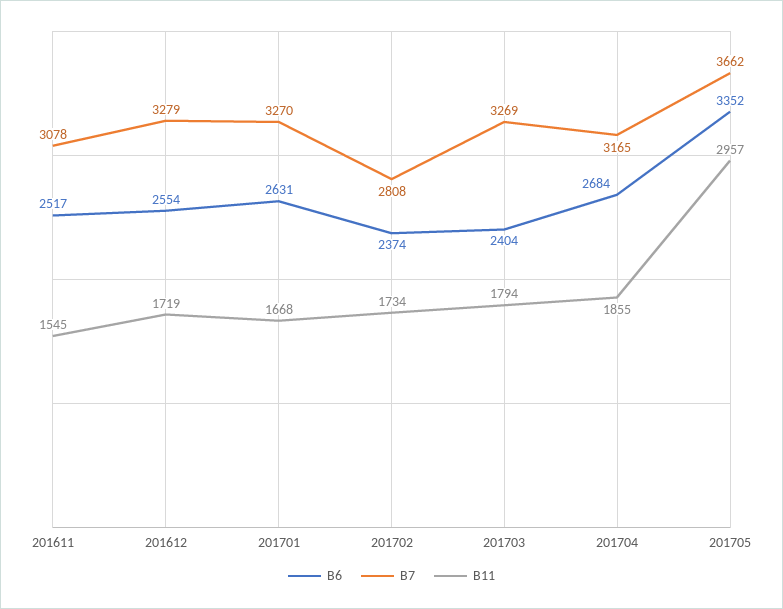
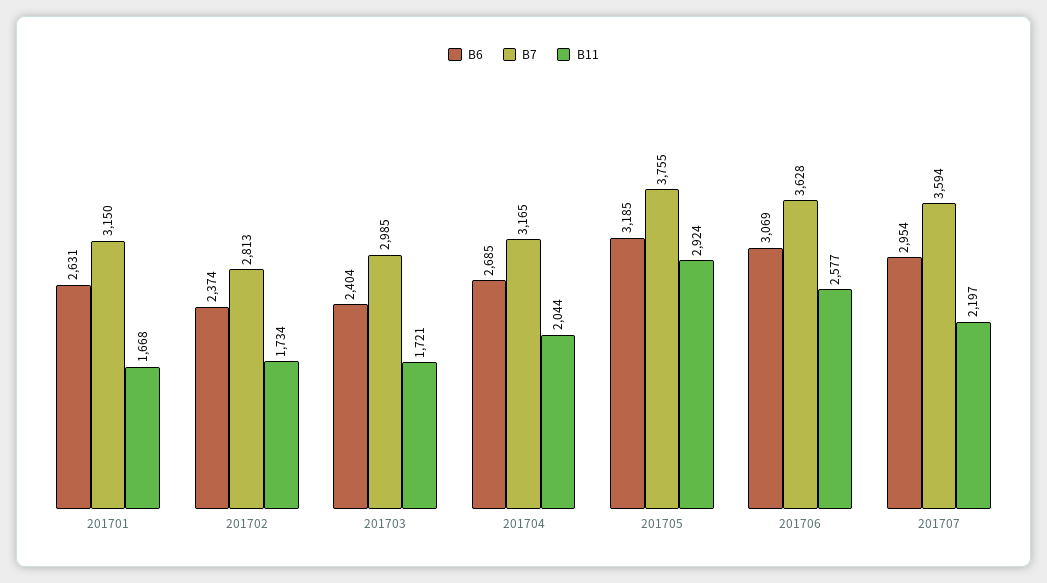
B6, 201611: 2517 -> none
B7, 201611: 3078 -> none
B11, 201611: 1545 -> none
B6, 201612: 2554 -> none
B7, 201612: 3279 -> none
B11, 201612: 1719 -> none
B7, 201701: 3270 -> 3150
B7, 201702: 2808 -> 2813
B7, 201703: 3269 -> 2985
B11, 201703: 1794 -> 1721
B6, 201704: 2684 -> 2685
B11, 201704: 1855 -> 2044
B6, 201705: 3352 -> 3185
B7, 201705: 3662 -> 3755
B11, 201705: 2957 -> 2924
B6, 201706: none -> 3069
B7, 201706: none -> 3628
B11, 201706: none -> 2577
B6, 201707: none -> 2954
B7, 201707: none -> 3594
B11, 201707: none -> 2197

